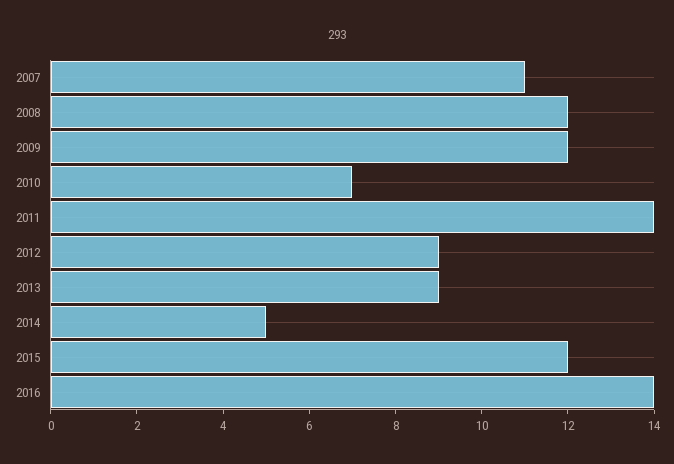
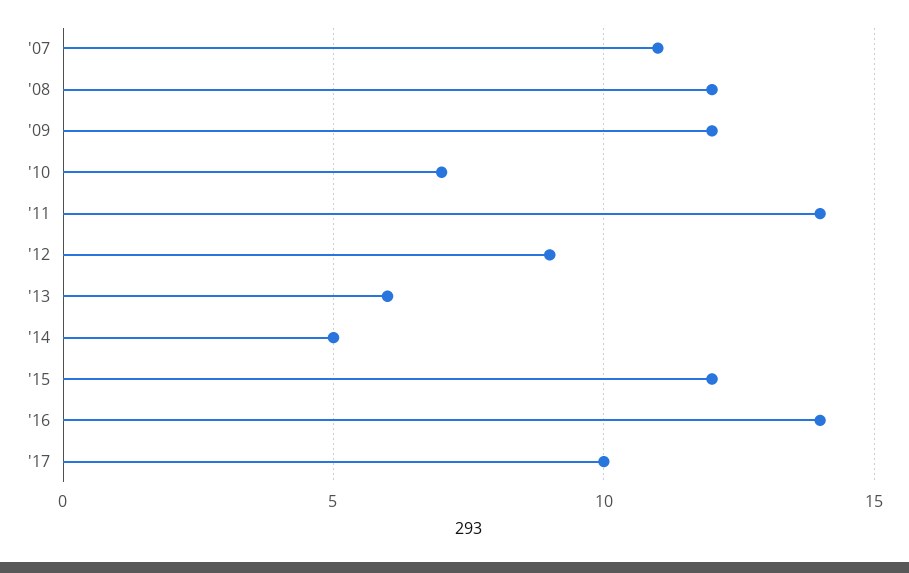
2013: 9 -> 6
'17: none -> 10

